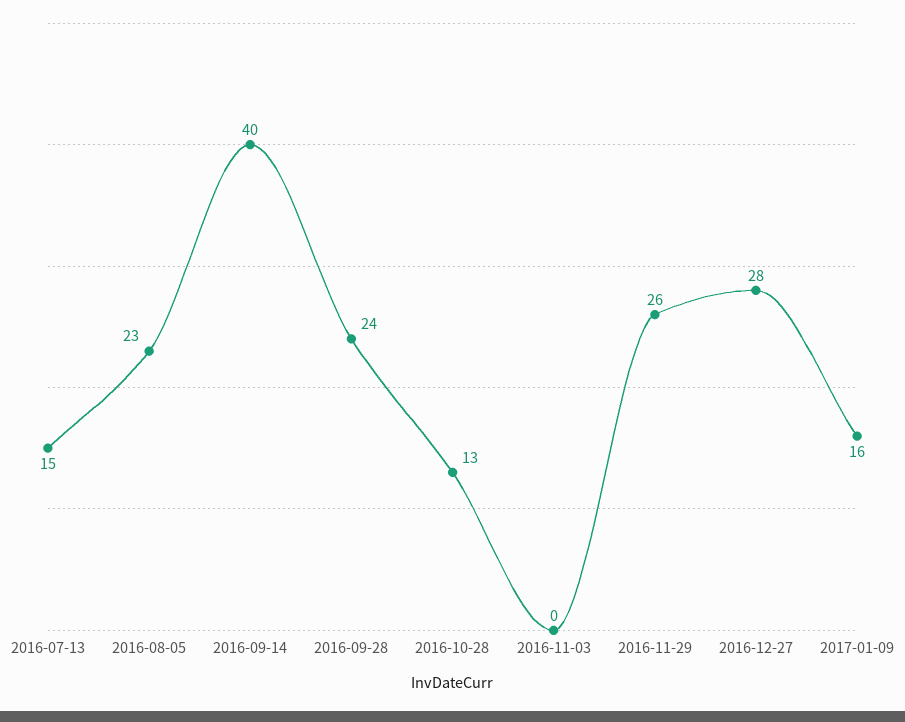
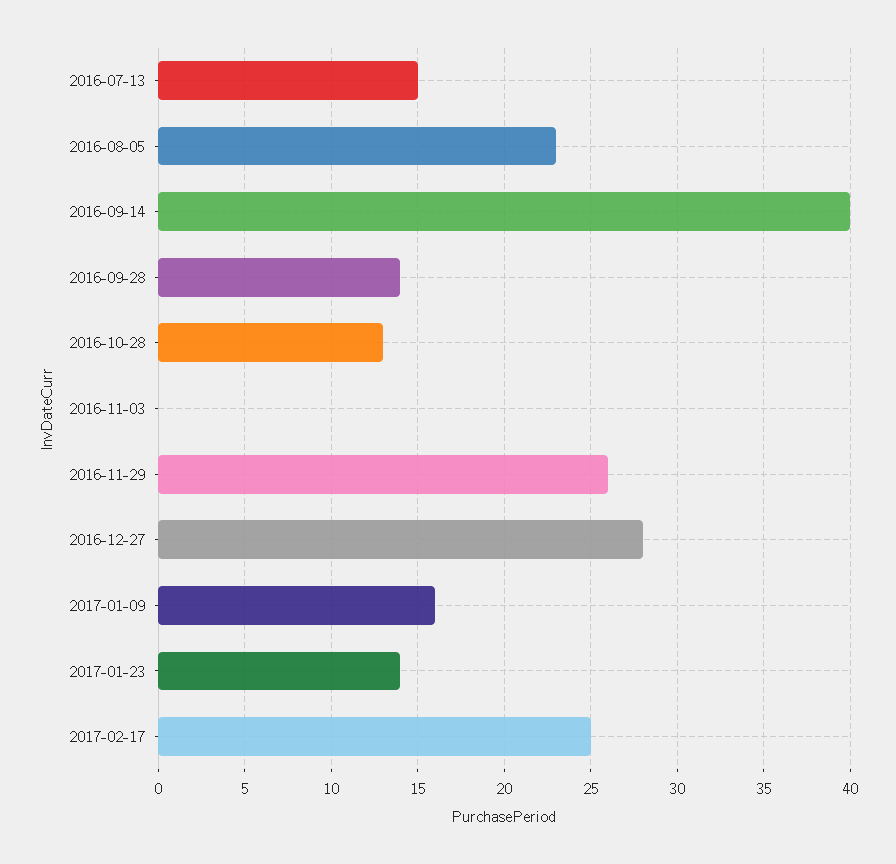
2016-09-28: 24 -> 14
2017-01-23: none -> 14
2017-02-17: none -> 25

